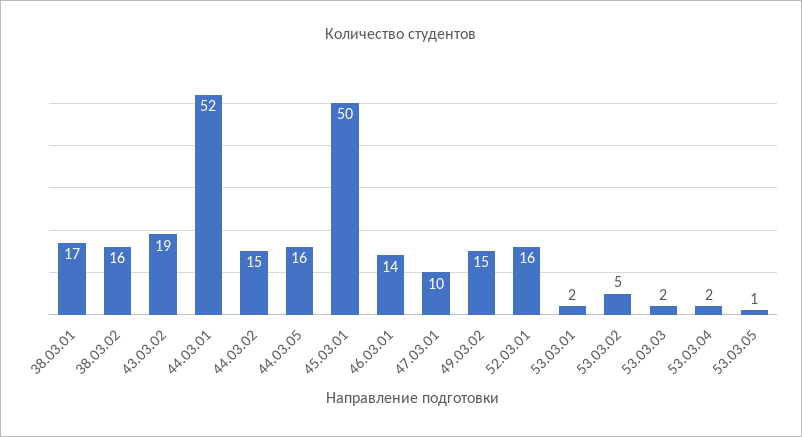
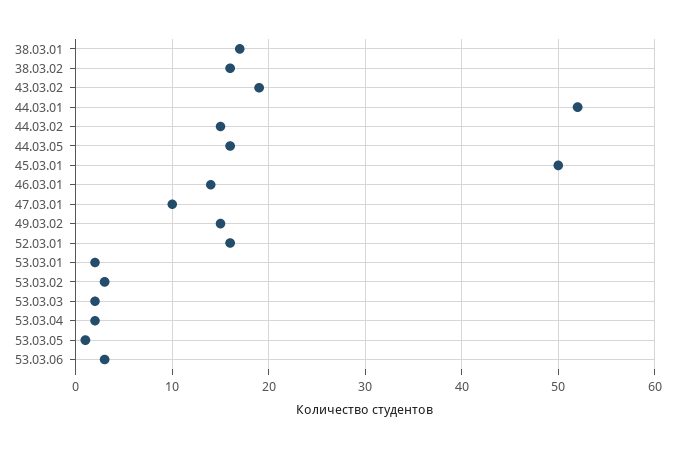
53.03.02: 5 -> 3
53.03.06: none -> 3

